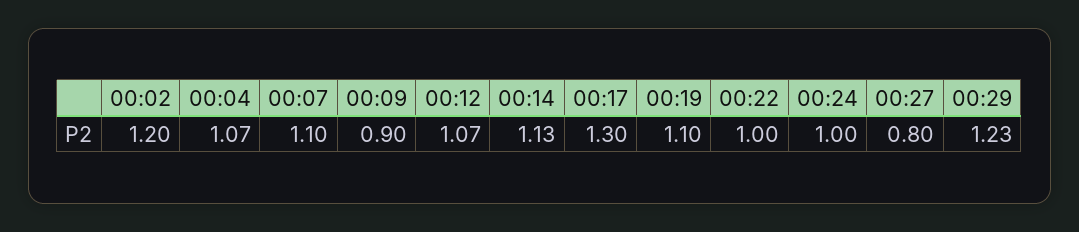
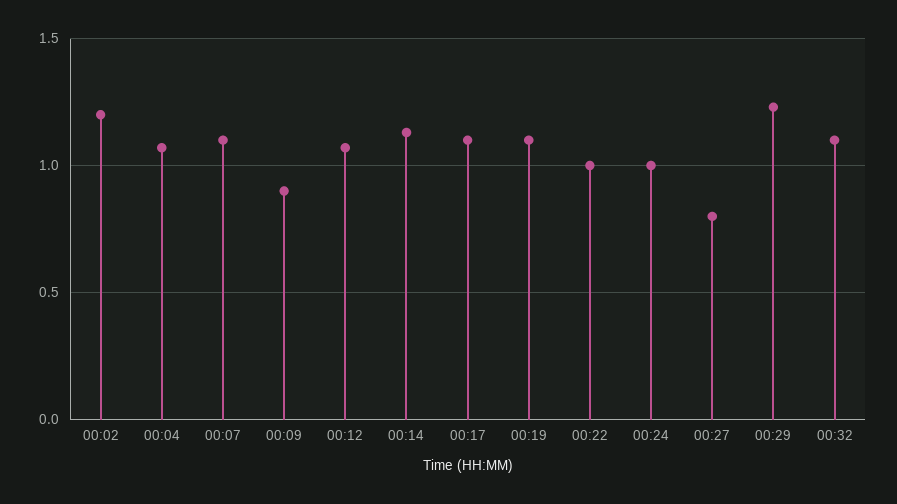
00:17: 1.3 -> 1.1
00:32: none -> 1.1

